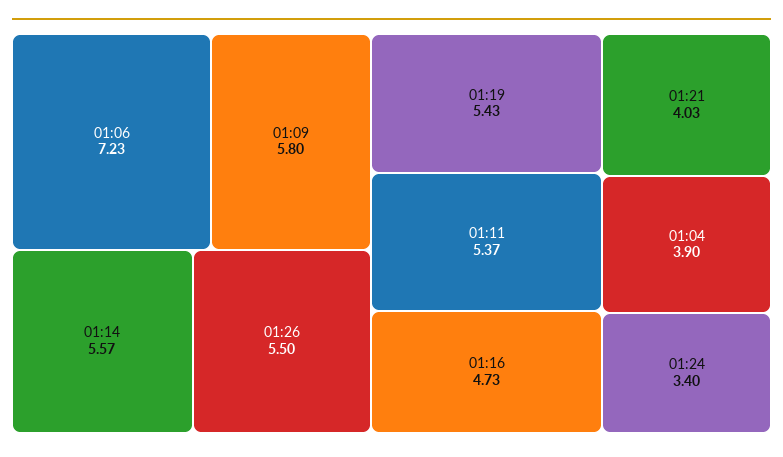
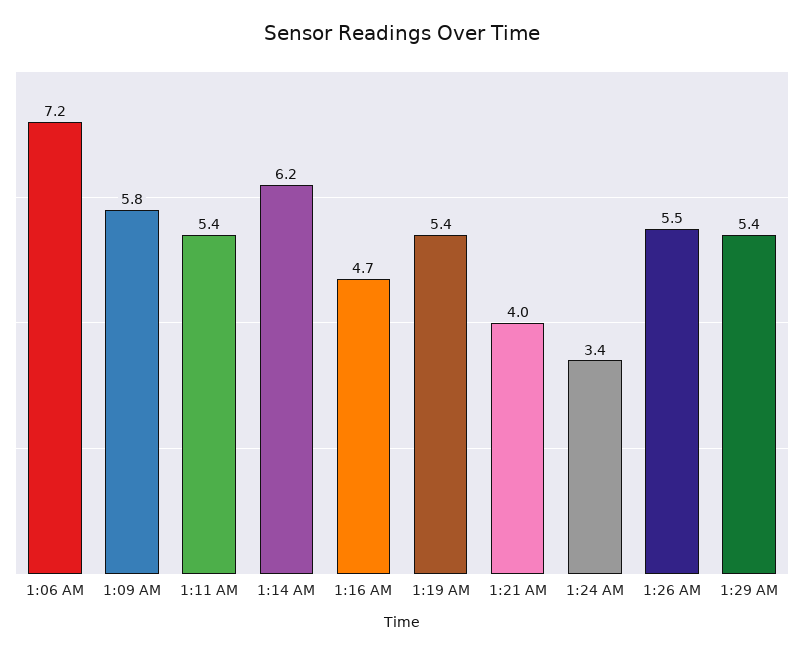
01:14: 5.57 -> 6.2
01:04: 3.9 -> none
1:29 AM: none -> 5.4

